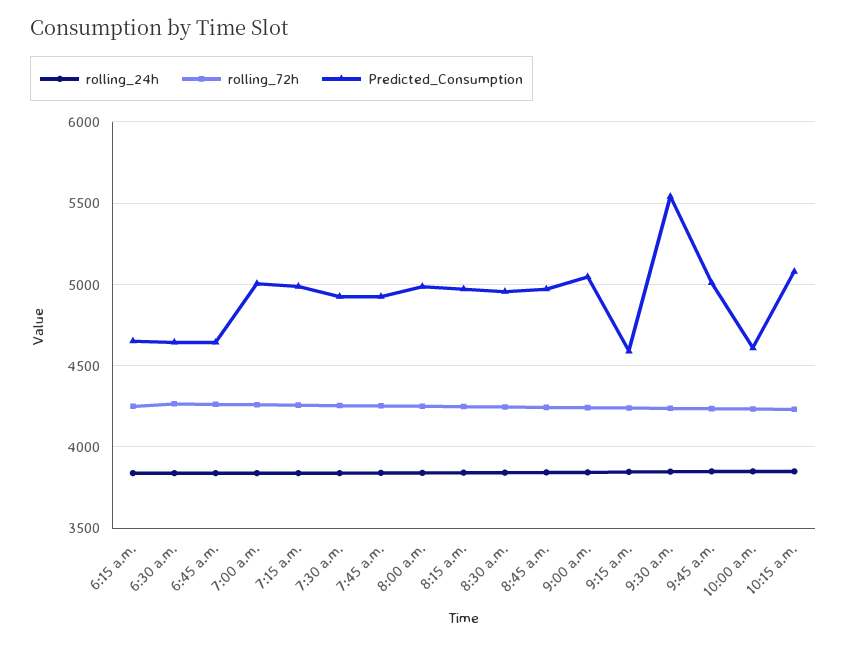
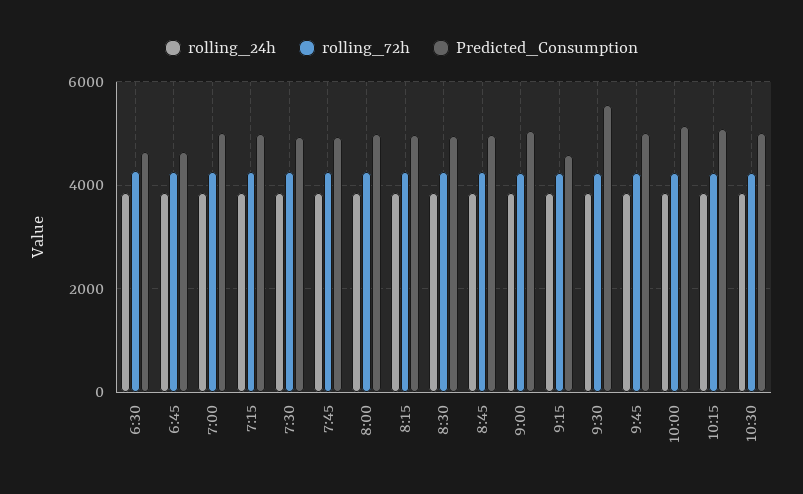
rolling_24h, 6:15 a.m.: 3850 -> none
rolling_72h, 6:15 a.m.: 4250 -> none
Predicted_Consumption, 6:15 a.m.: 4650 -> none
Predicted_Consumption, 10:00 a.m.: 4600 -> 5200
rolling_24h, 10:30: none -> 3800
rolling_72h, 10:30: none -> 4200
Predicted_Consumption, 10:30: none -> 5000

